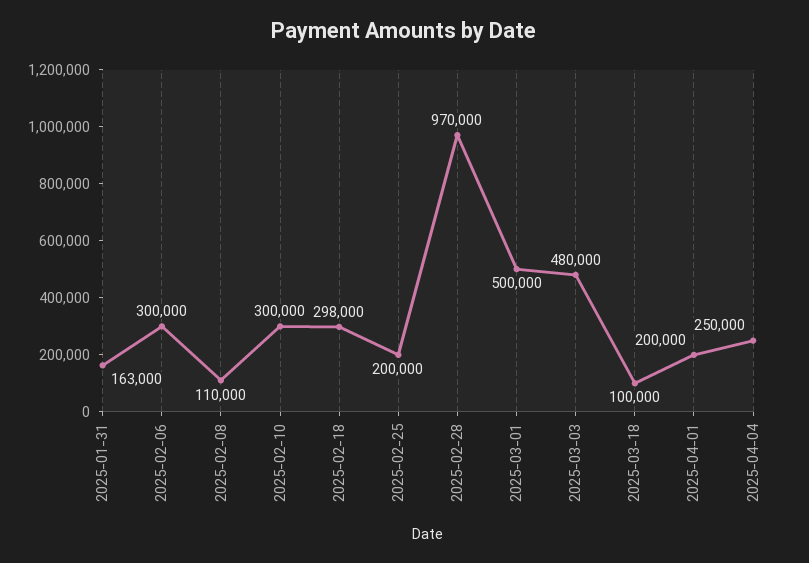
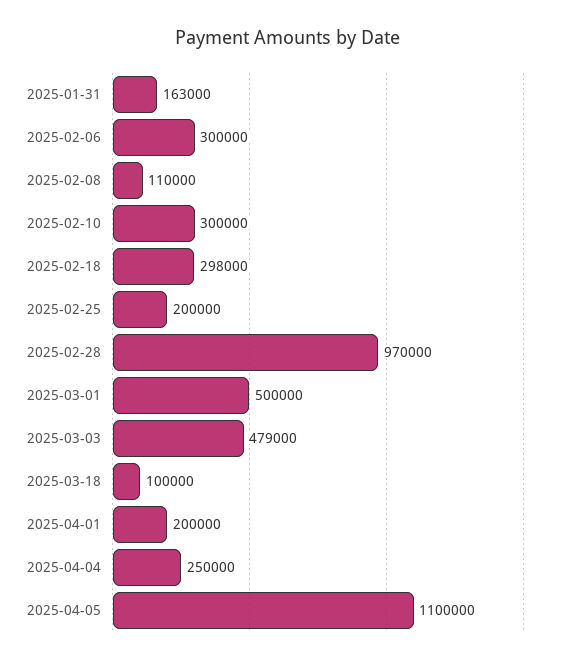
2025-03-03: 480000 -> 479000
2025-04-05: none -> 1100000

